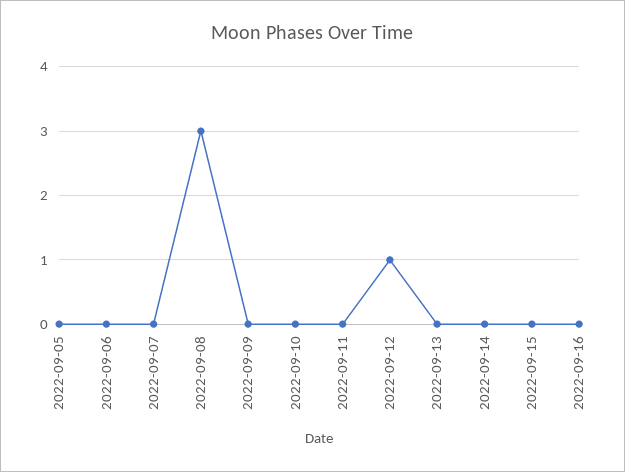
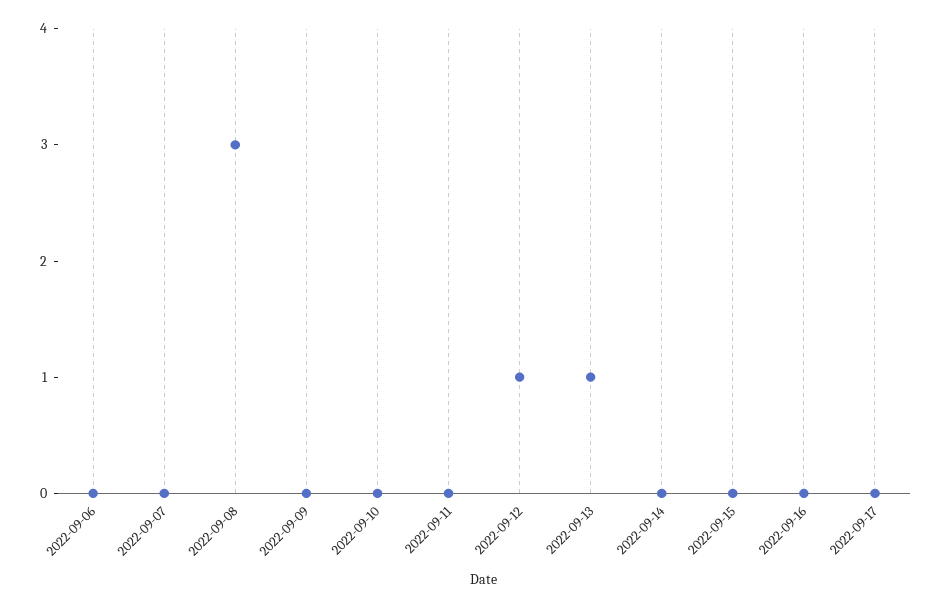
2022-09-05: 0 -> none
2022-09-13: 0 -> 1
2022-09-17: none -> 0

